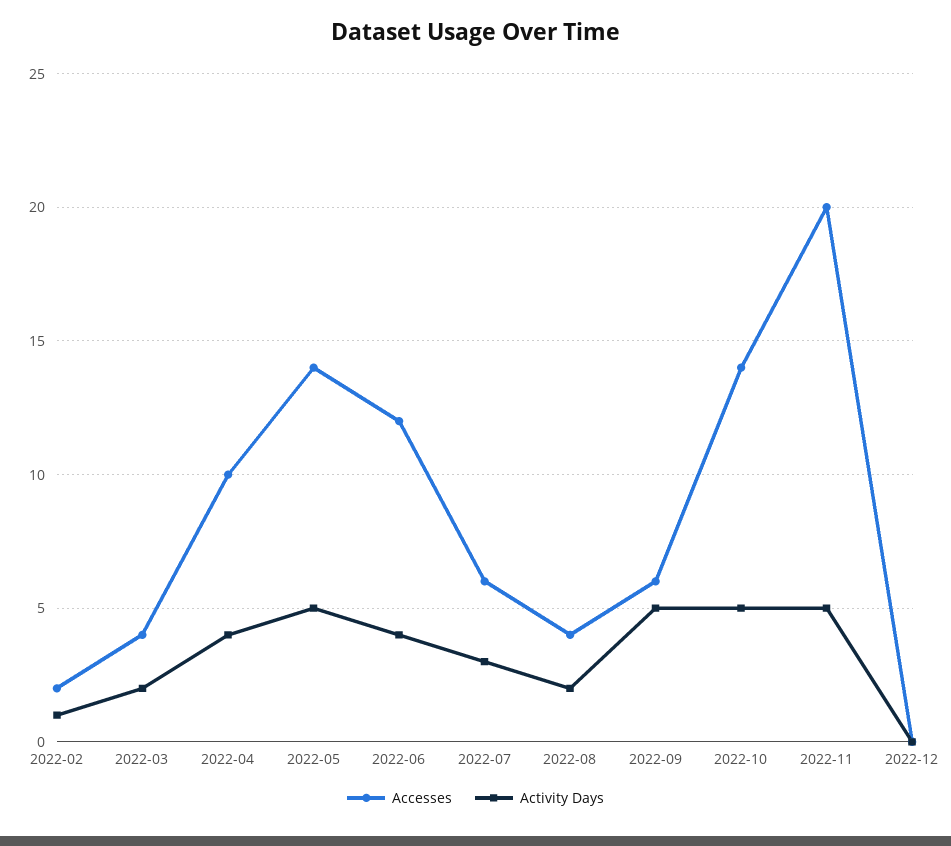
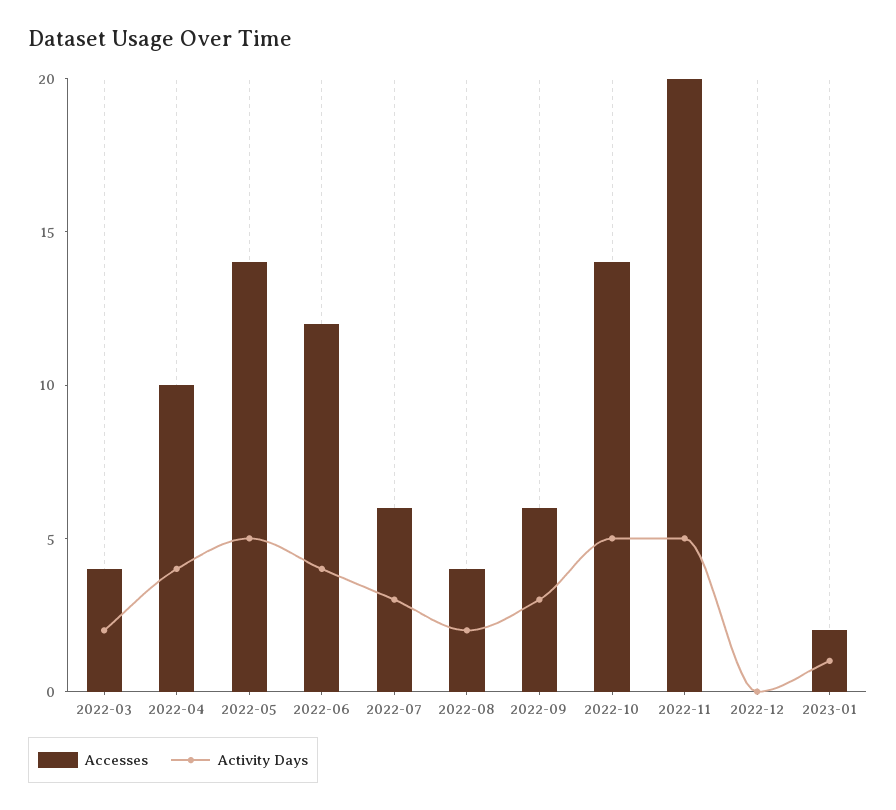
Accesses, 2022-02: 2 -> none
Activity Days, 2022-02: 1 -> none
Activity Days, 2022-09: 5 -> 3
Accesses, 2023-01: none -> 2
Activity Days, 2023-01: none -> 1

